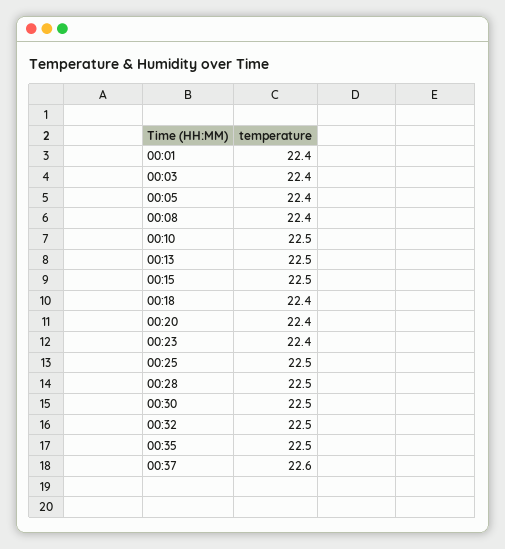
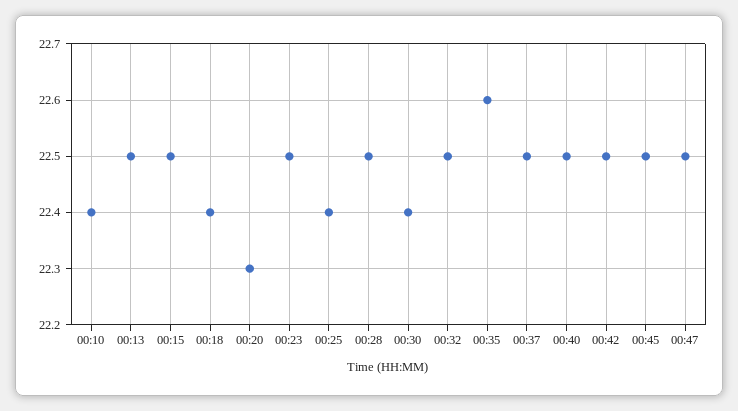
00:01: 22.4 -> none
00:03: 22.4 -> none
00:05: 22.4 -> none
00:08: 22.4 -> none
00:10: 22.5 -> 22.4
00:20: 22.4 -> 22.3
00:23: 22.4 -> 22.5
00:25: 22.5 -> 22.4
00:30: 22.5 -> 22.4
00:35: 22.5 -> 22.6
00:37: 22.6 -> 22.5
00:40: none -> 22.5
00:42: none -> 22.5
00:45: none -> 22.5
00:47: none -> 22.5

